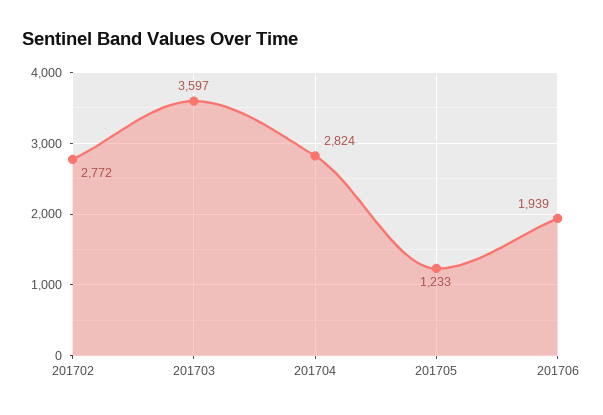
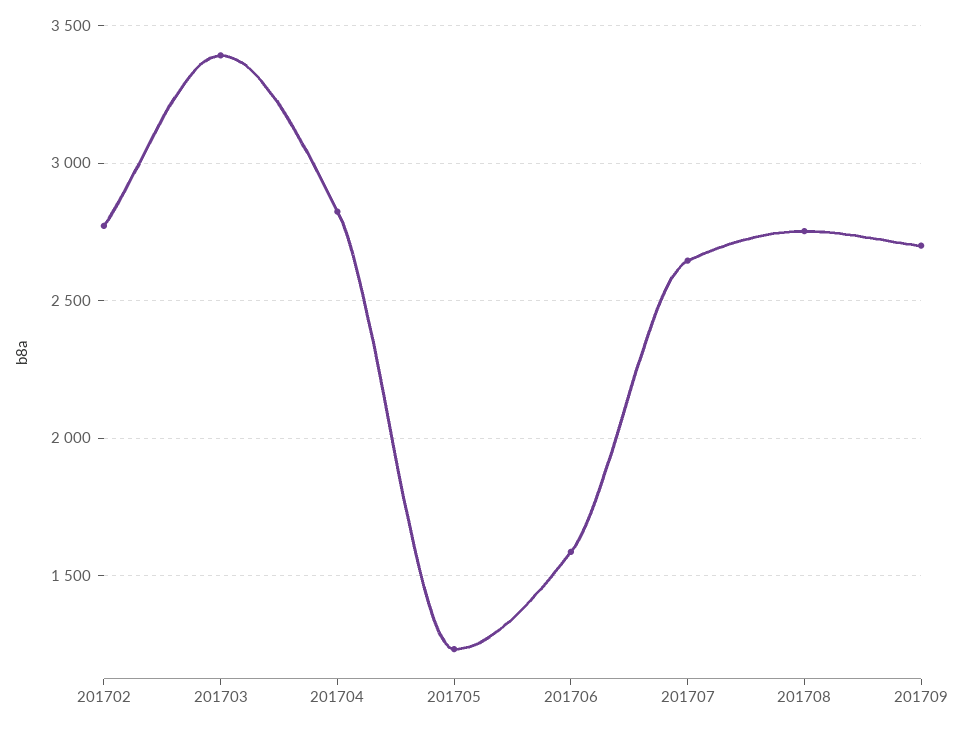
201703: 3597 -> 3400
201706: 1939 -> 1600
201707: none -> 2650
201708: none -> 2750
201709: none -> 2700

